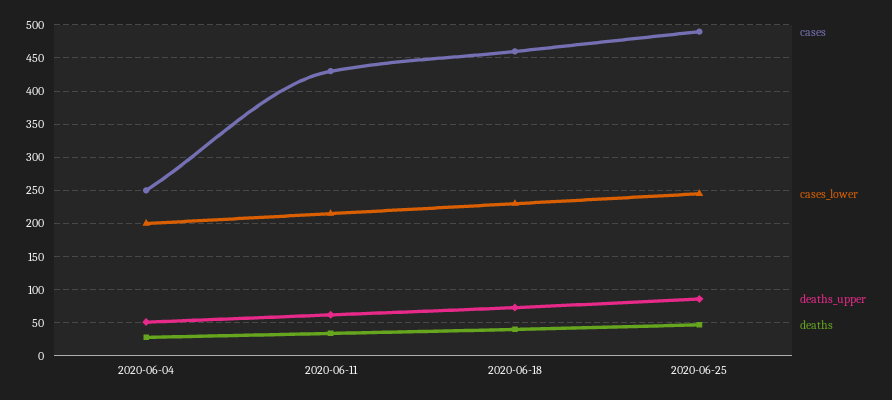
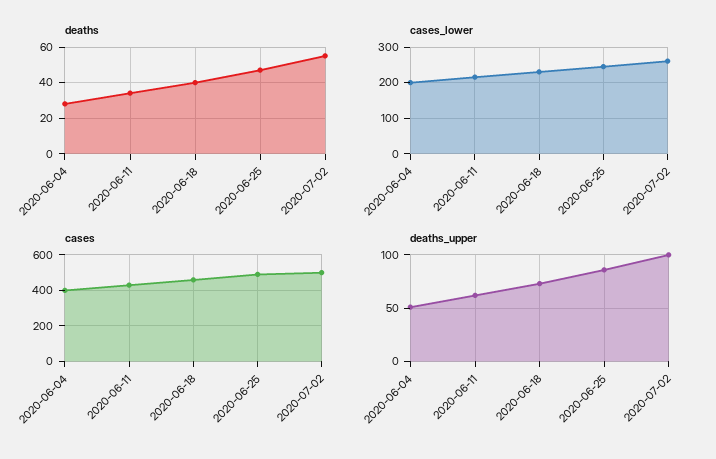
cases, 2020-06-04: 250 -> 400
deaths, 2020-07-02: none -> 55
cases_lower, 2020-07-02: none -> 260
cases, 2020-07-02: none -> 500
deaths_upper, 2020-07-02: none -> 100

